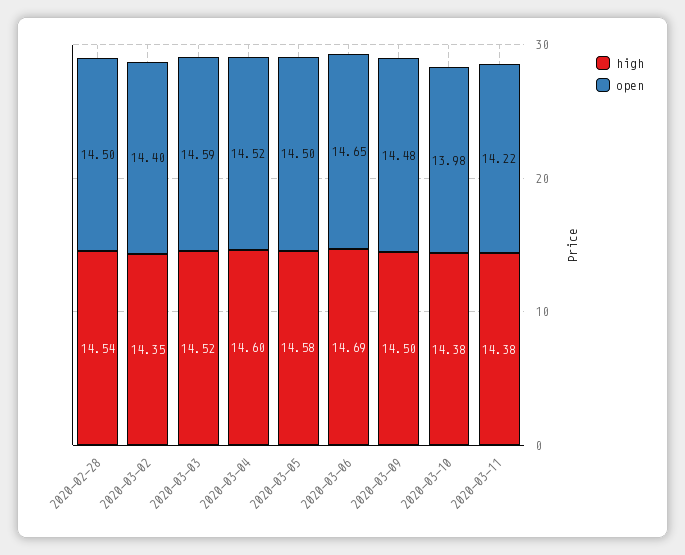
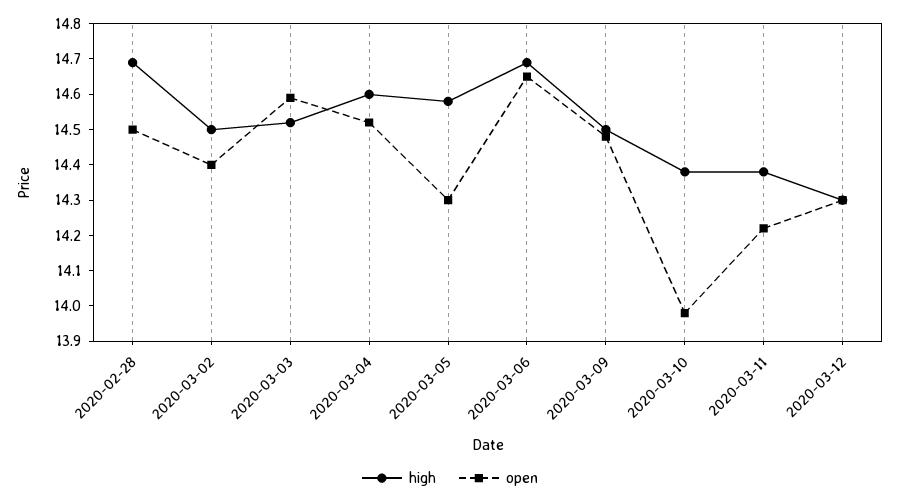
high, 2020-02-28: 14.54 -> 14.7
high, 2020-03-02: 14.35 -> 14.5
open, 2020-03-05: 14.5 -> 14.3
high, 2020-03-12: none -> 14.3
open, 2020-03-12: none -> 14.3

